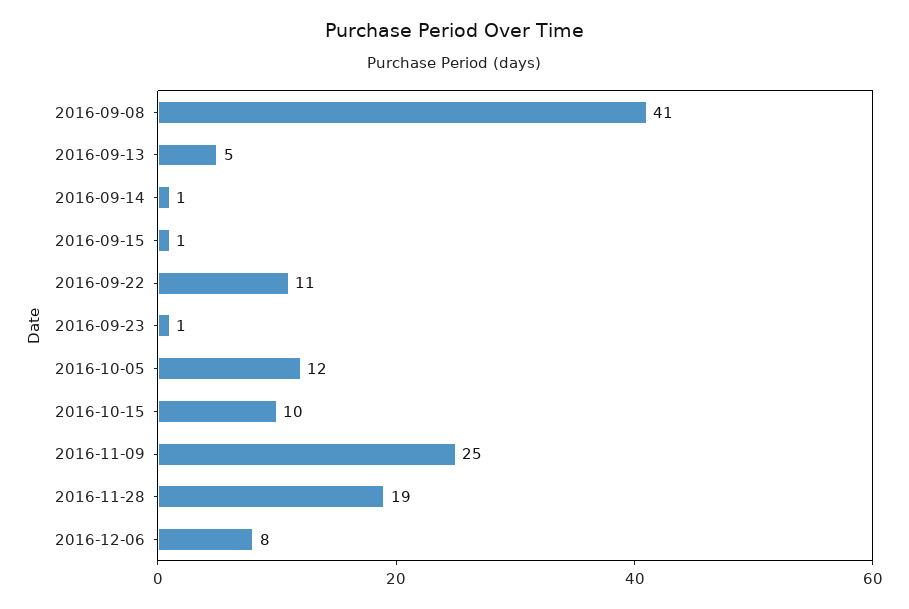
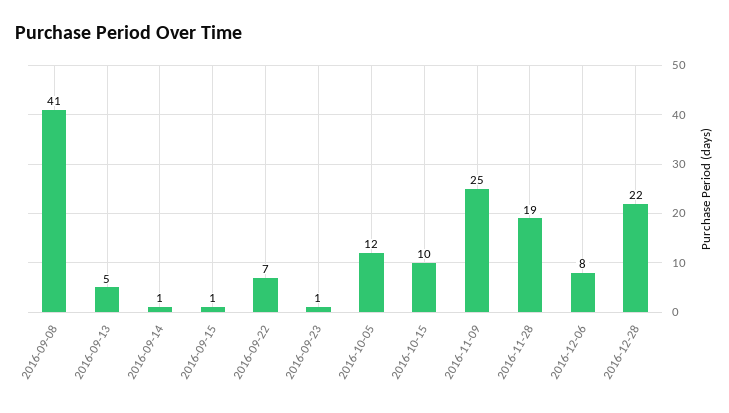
2016-09-22: 11 -> 7
2016-12-28: none -> 22

